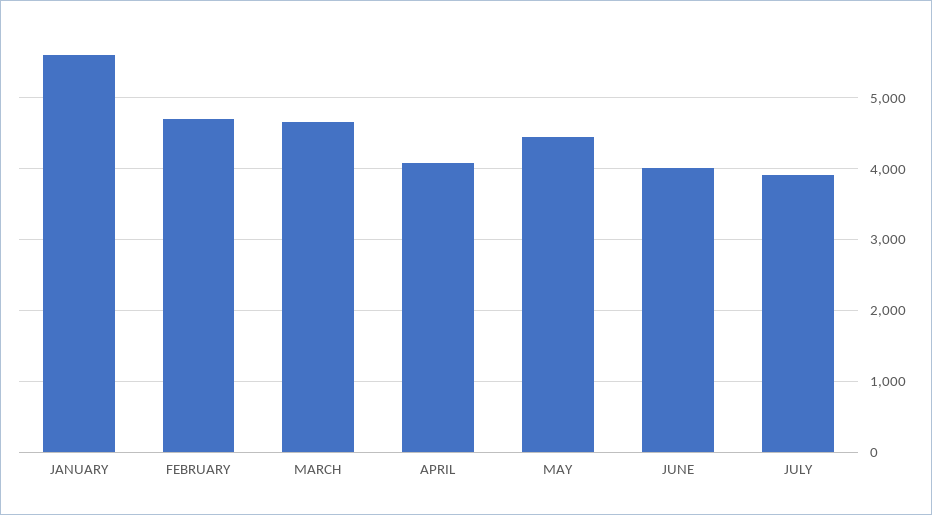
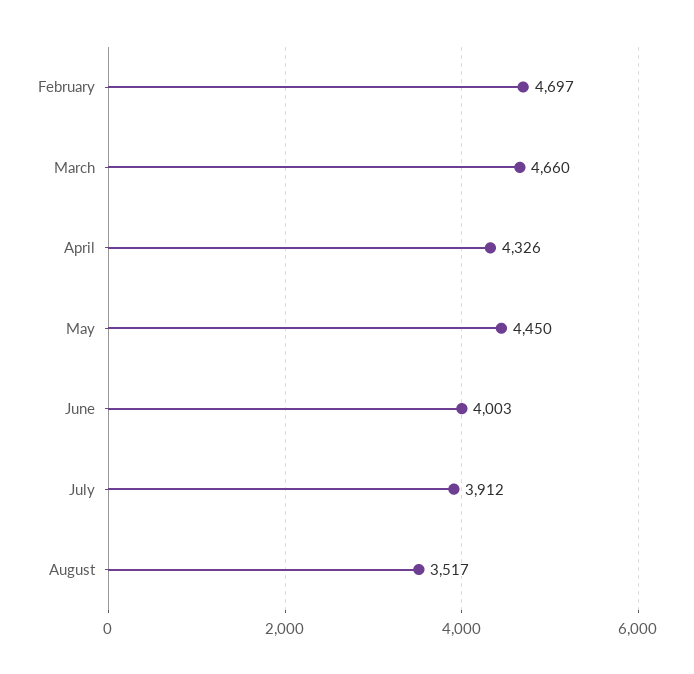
JANUARY: 5600 -> none
APRIL: 4100 -> 4326
August: none -> 3517

